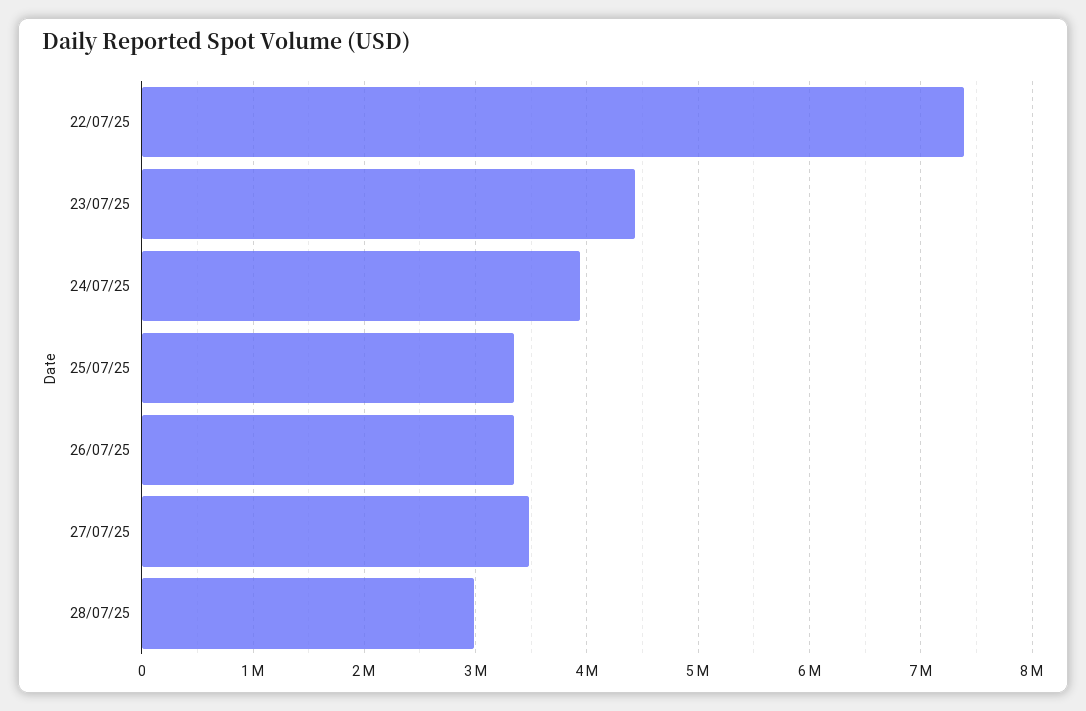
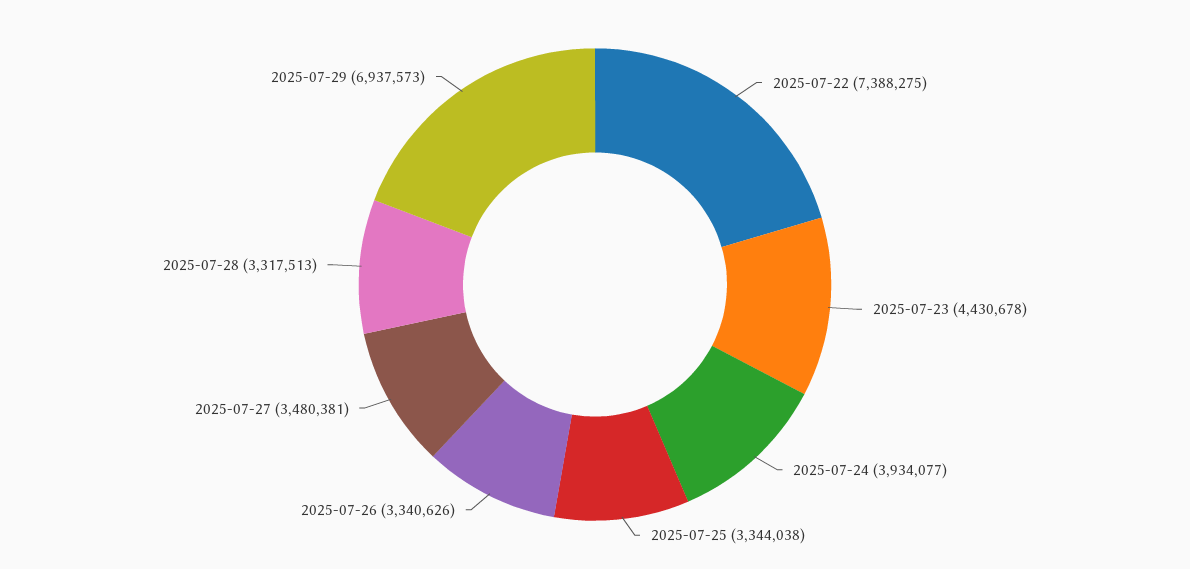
28/07/25: 3000000 -> 3317513
2025-07-29: none -> 6937573

